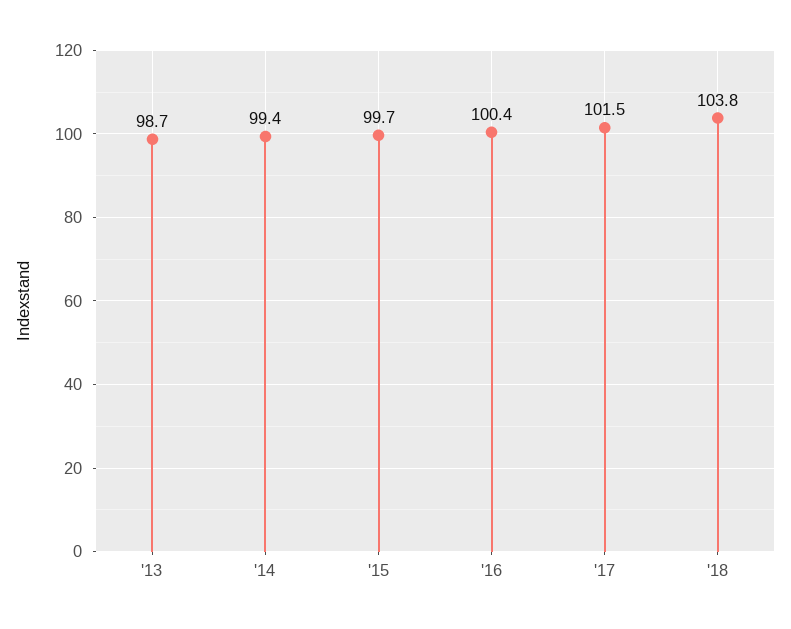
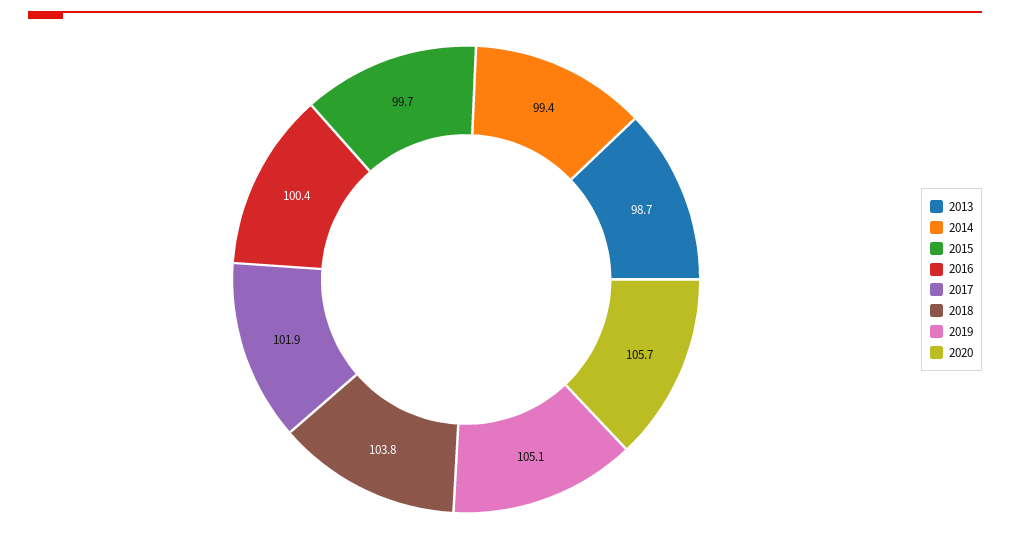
'17: 101.5 -> 101.9
2019: none -> 105.1
2020: none -> 105.7

